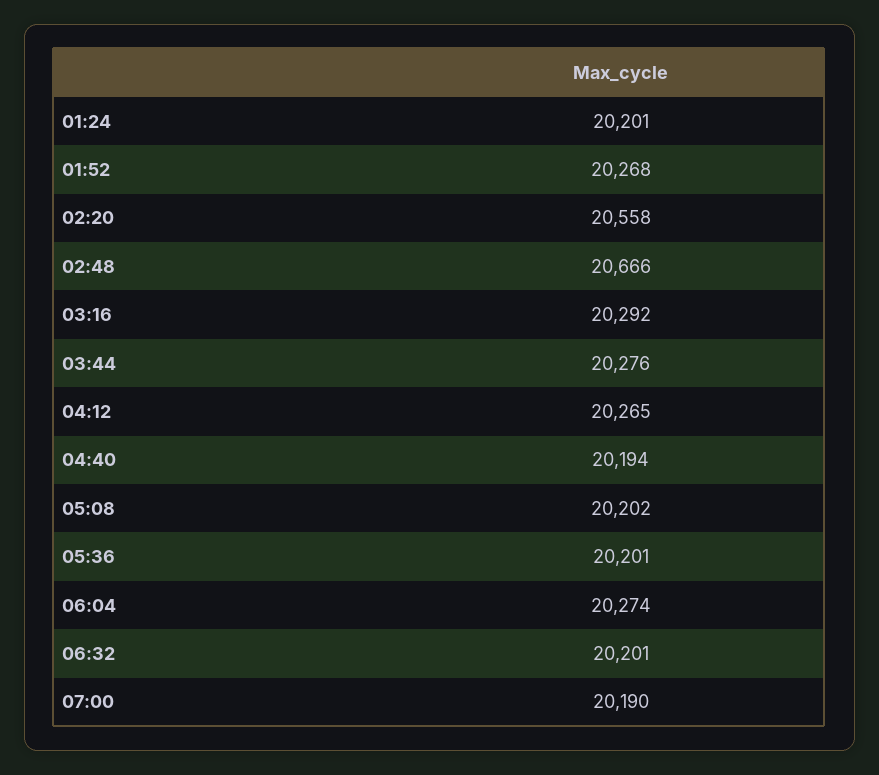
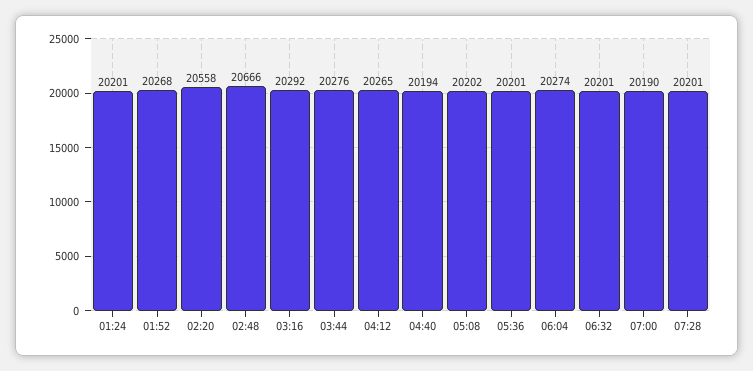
07:28: none -> 20201

